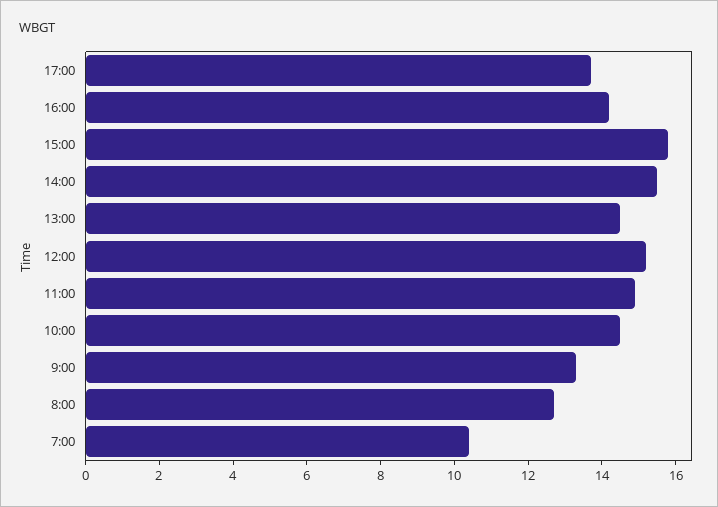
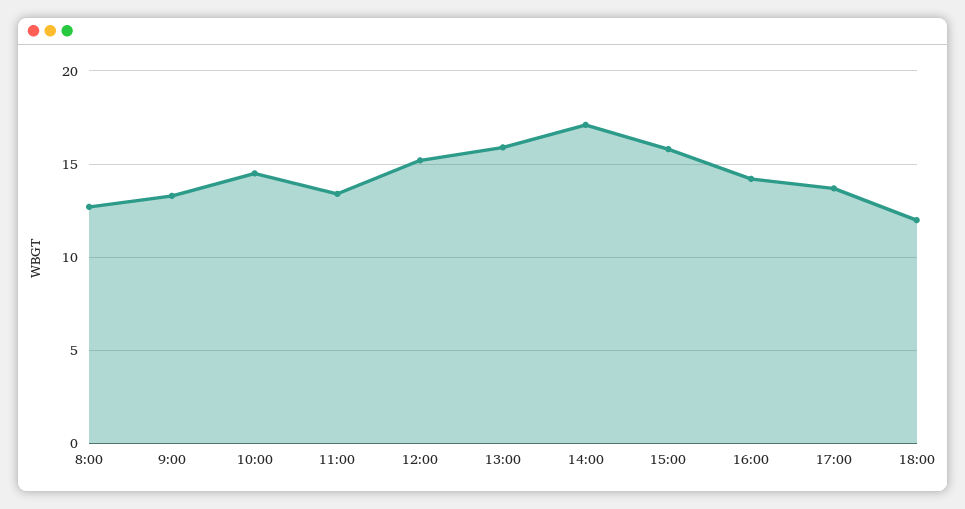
14:00: 15.5 -> 17
13:00: 14.5 -> 16
11:00: 15 -> 13.5
7:00: 10.5 -> none
18:00: none -> 12

